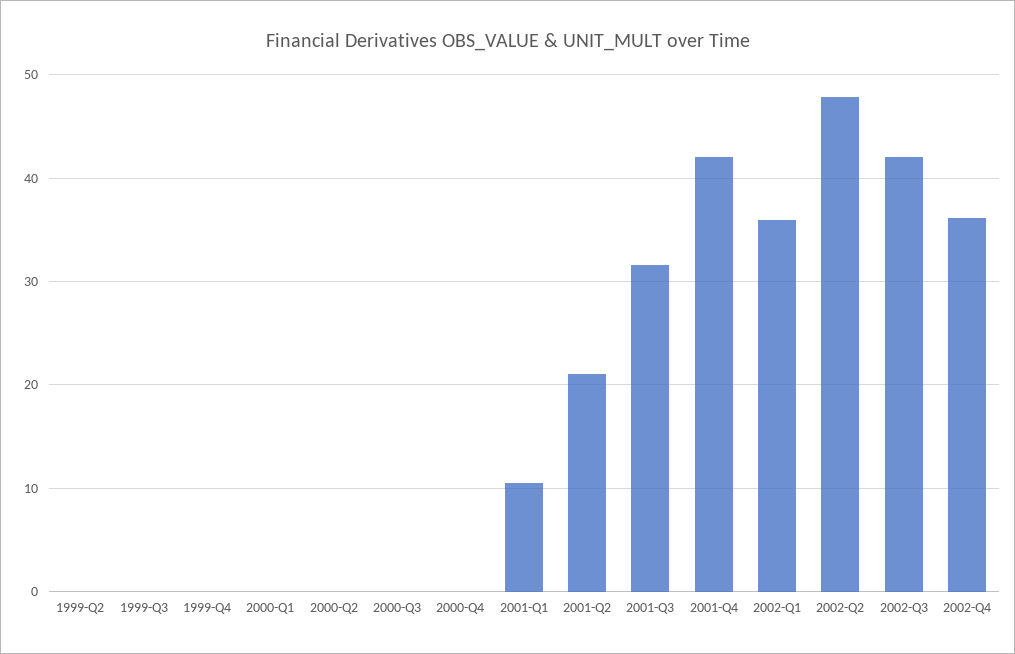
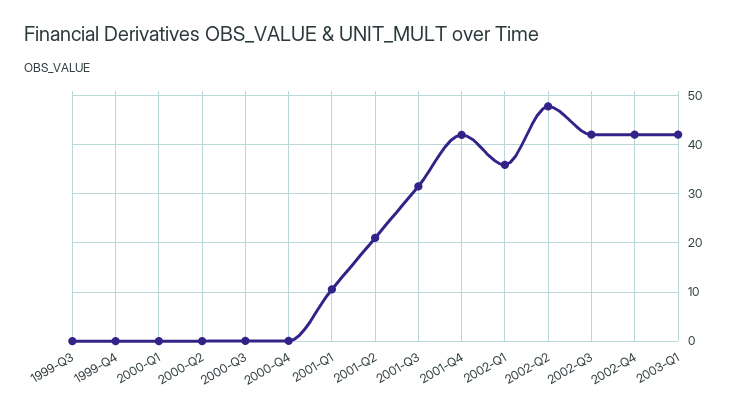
1999-Q2: 0 -> none
2002-Q4: 36 -> 42
2003-Q1: none -> 42

